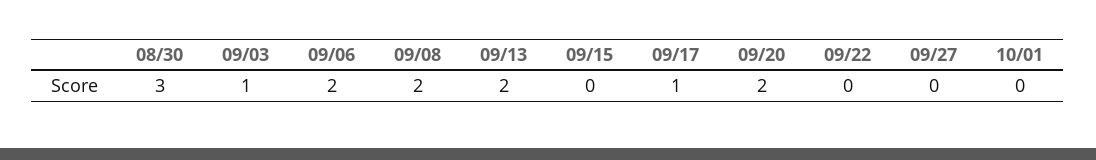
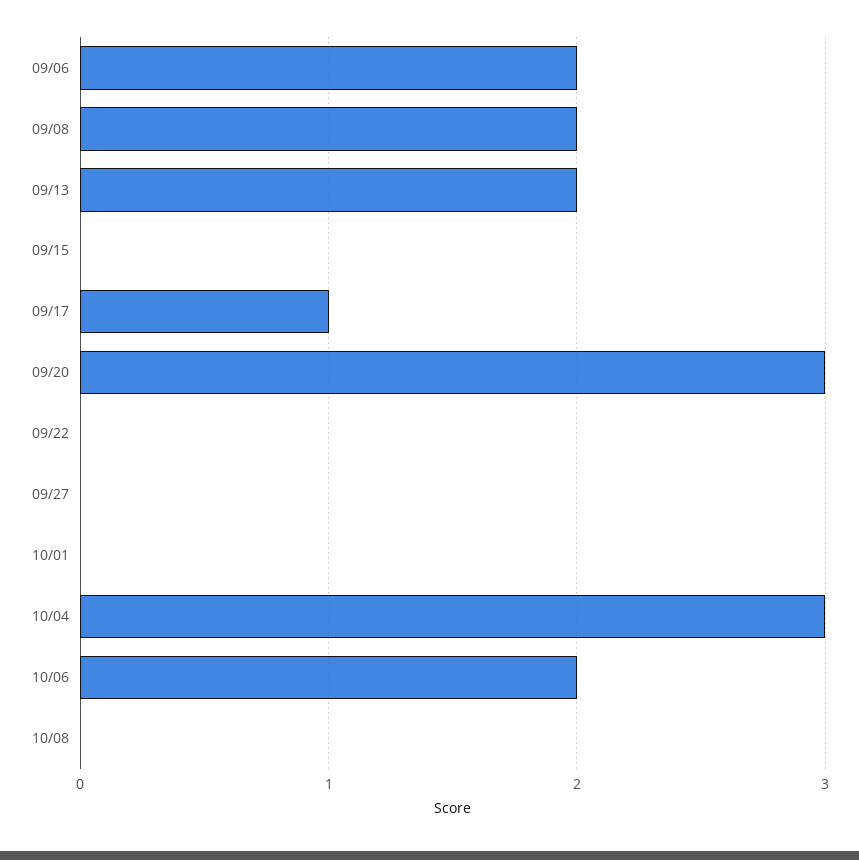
08/30: 3 -> none
09/03: 1 -> none
09/20: 2 -> 3
10/04: none -> 3
10/06: none -> 2
10/08: none -> 0

